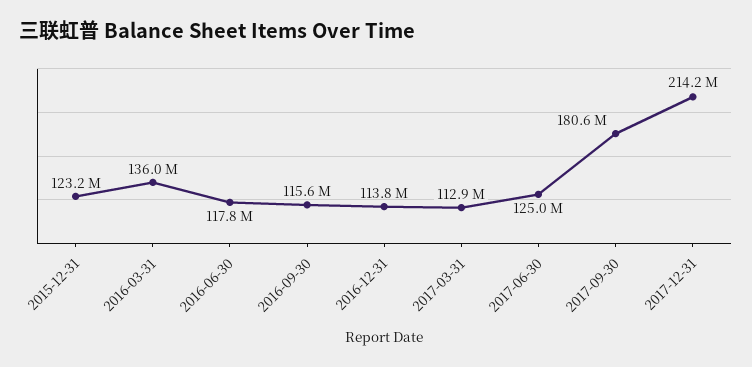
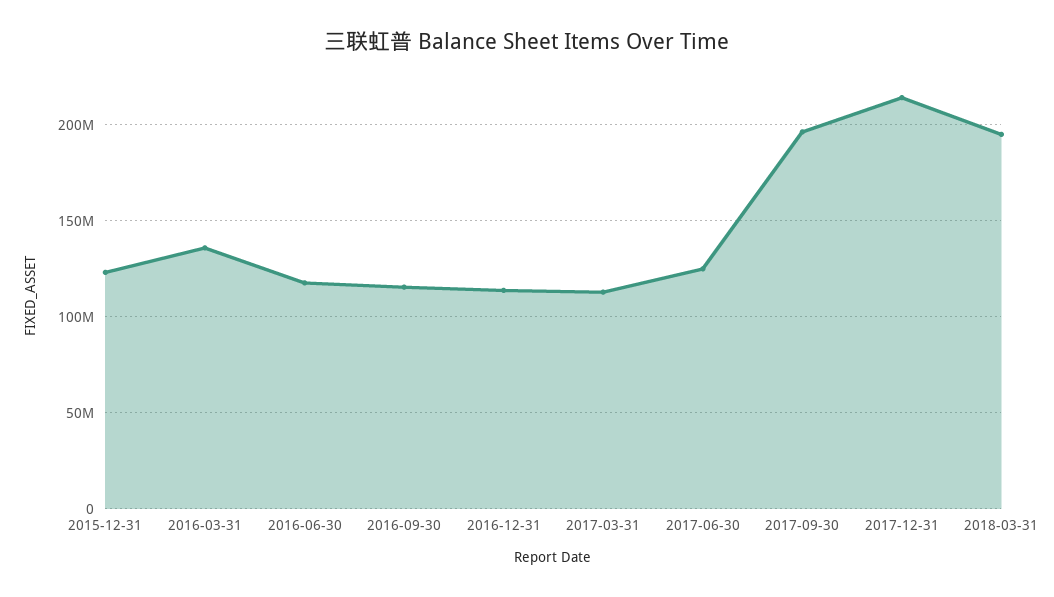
2017-09-30: 180600000 -> 195000000
2018-03-31: none -> 195000000

